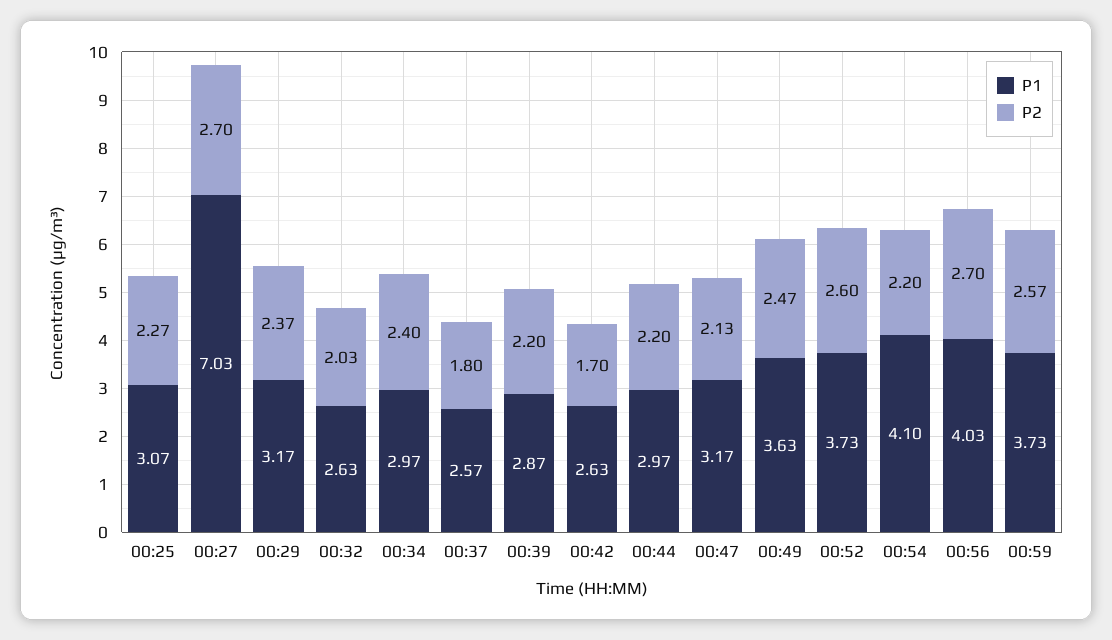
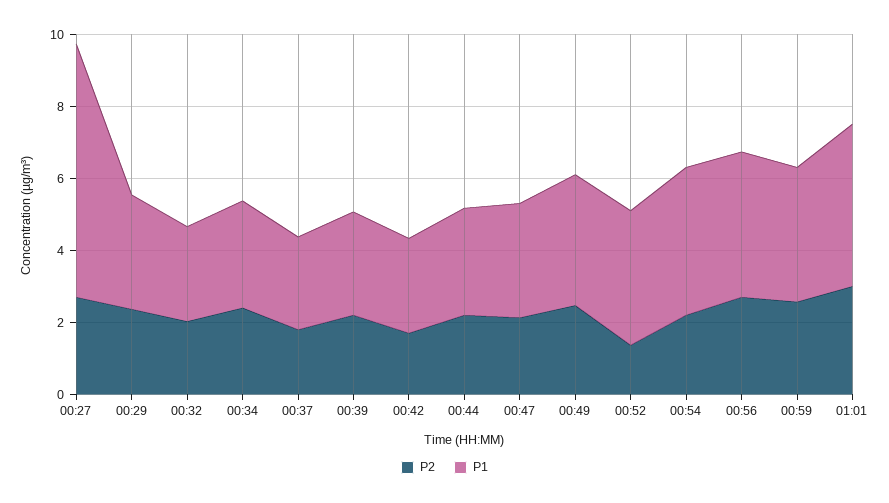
P1, 00:25: 3.07 -> none
P2, 00:25: 2.27 -> none
P2, 00:52: 2.6 -> 1.5
P2, 01:01: none -> 3
P1, 01:01: none -> 4.5

